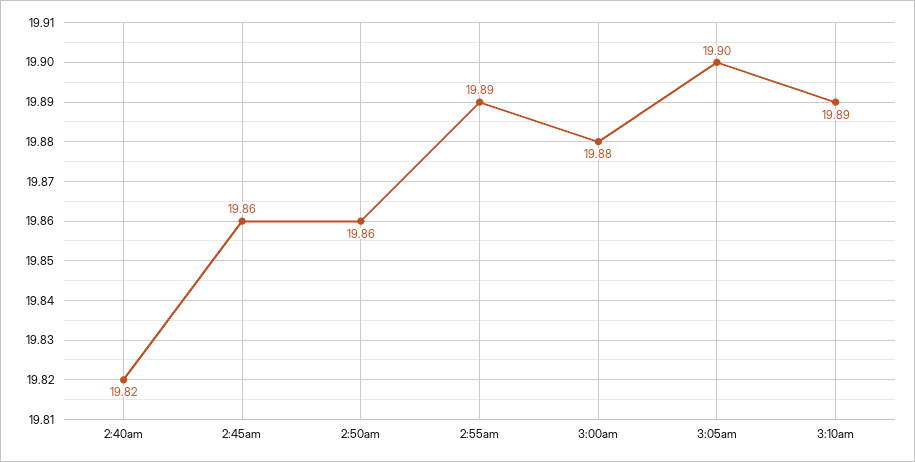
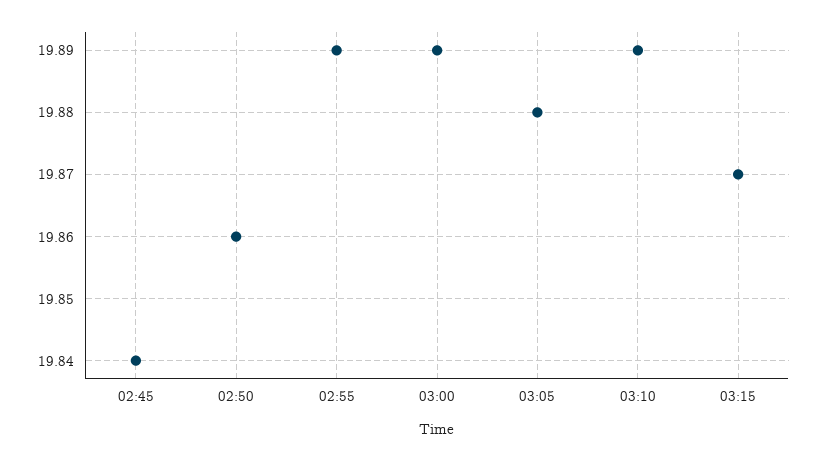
2:40am: 19.82 -> none
2:45am: 19.86 -> 19.84
3:00am: 19.88 -> 19.89
3:05am: 19.9 -> 19.88
03:15: none -> 19.87

